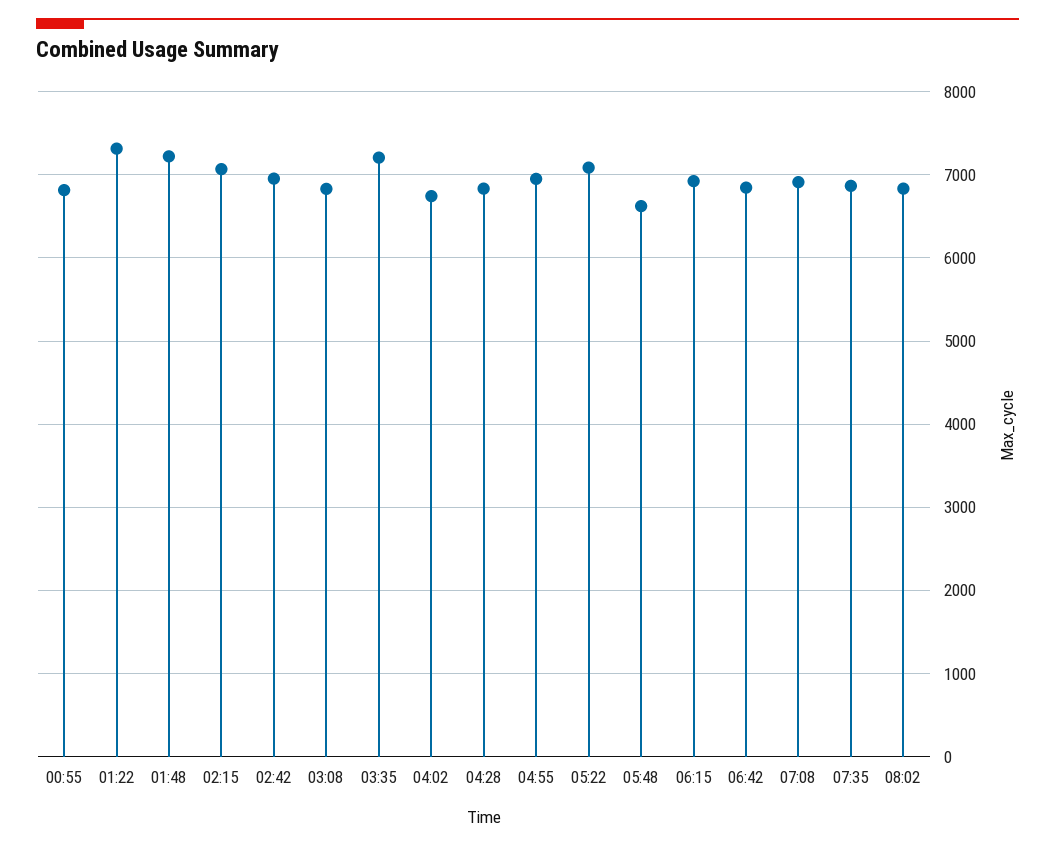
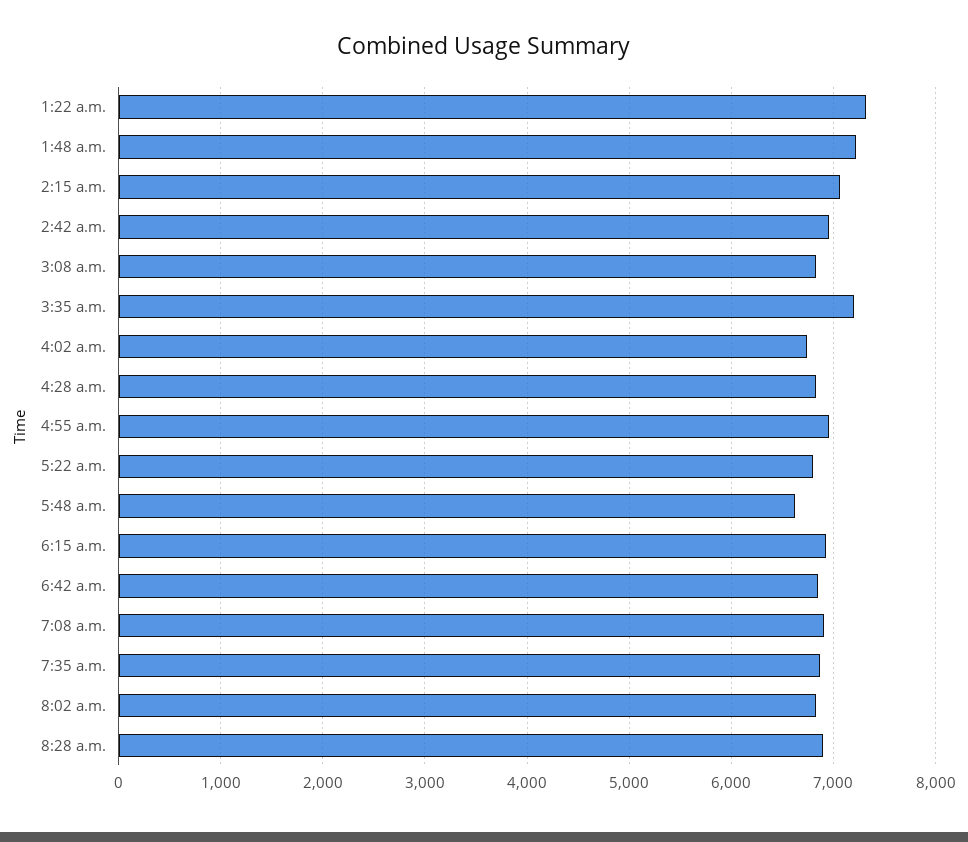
00:55: 6800 -> none
05:22: 7100 -> 6800
8:28 a.m.: none -> 6900

